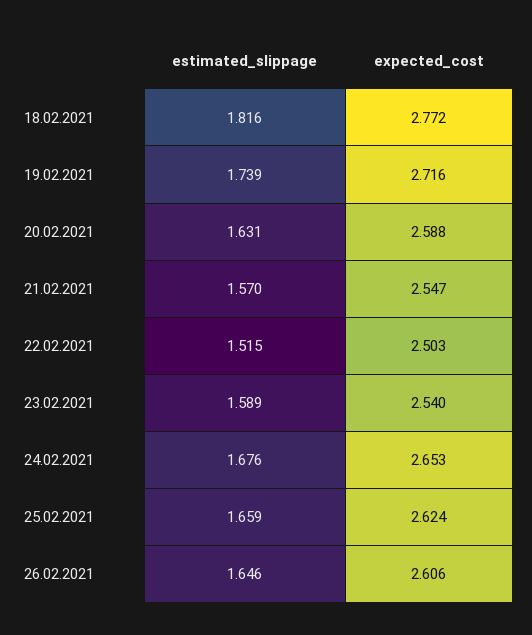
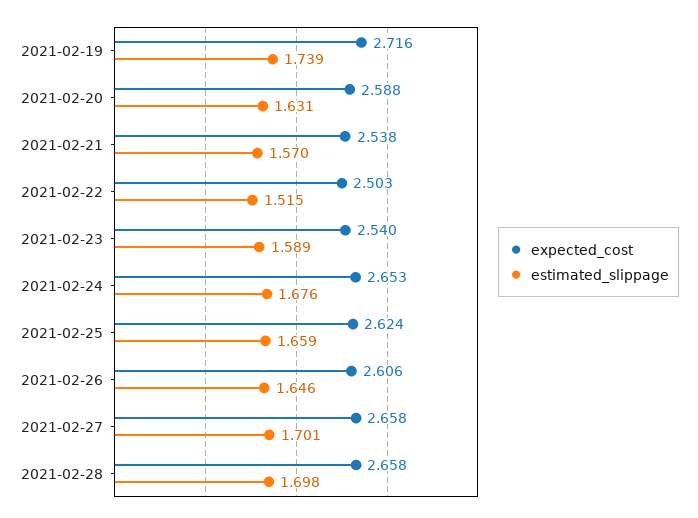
estimated_slippage, 18.02.2021: 1.816 -> none
expected_cost, 18.02.2021: 2.772 -> none
expected_cost, 21.02.2021: 2.547 -> 2.538
expected_cost, 2021-02-27: none -> 2.658
estimated_slippage, 2021-02-27: none -> 1.701
expected_cost, 2021-02-28: none -> 2.658
estimated_slippage, 2021-02-28: none -> 1.698

